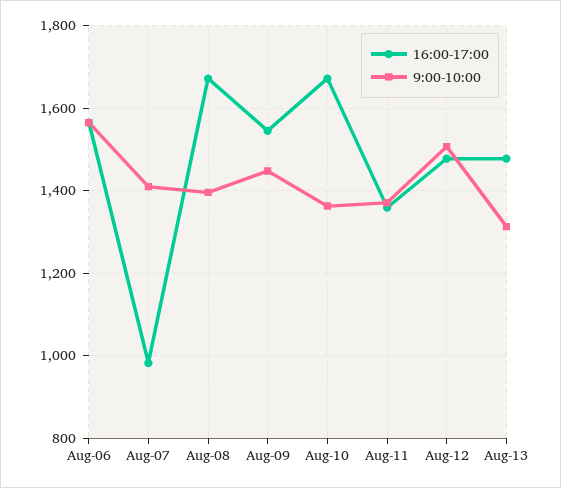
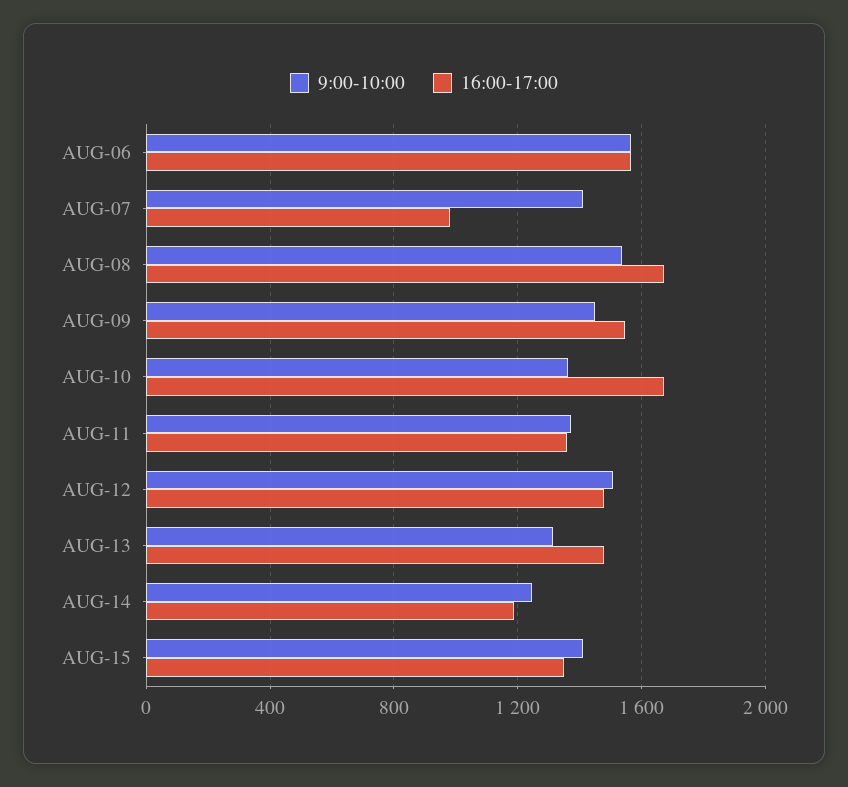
9:00-10:00, Aug-08: 1400 -> 1550
9:00-10:00, AUG-14: none -> 1250
16:00-17:00, AUG-14: none -> 1200
9:00-10:00, AUG-15: none -> 1400
16:00-17:00, AUG-15: none -> 1350

